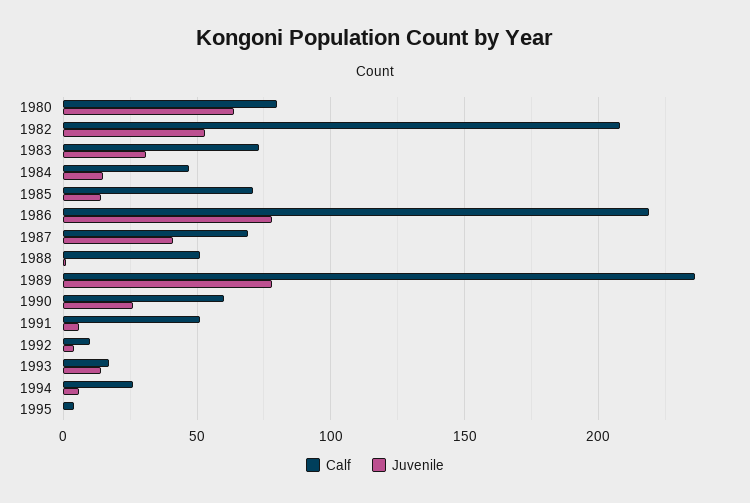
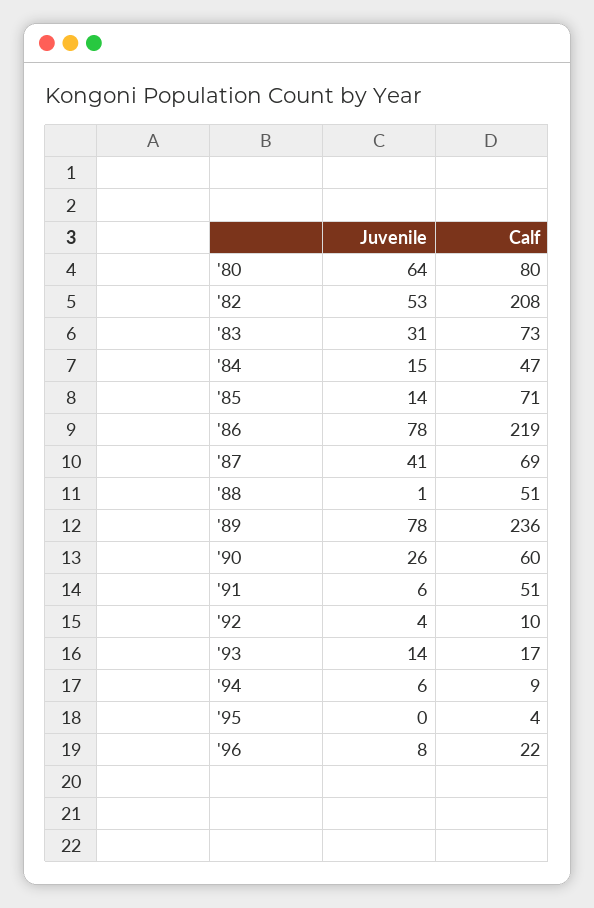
Calf, 1994: 25 -> 9
Juvenile, '96: none -> 8
Calf, '96: none -> 22

